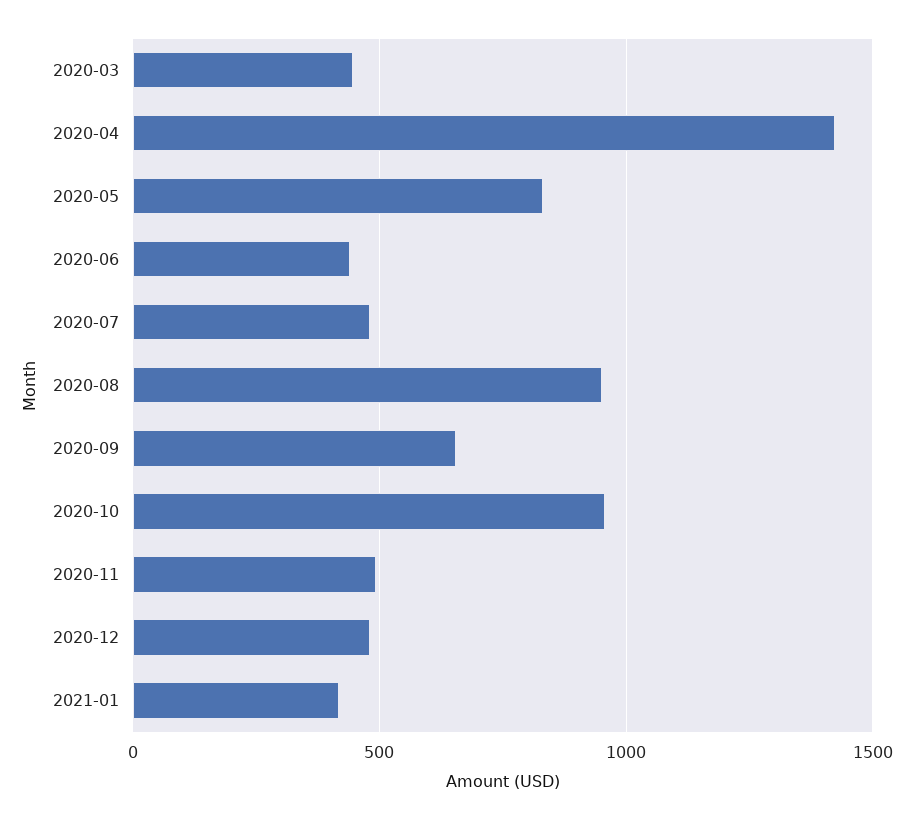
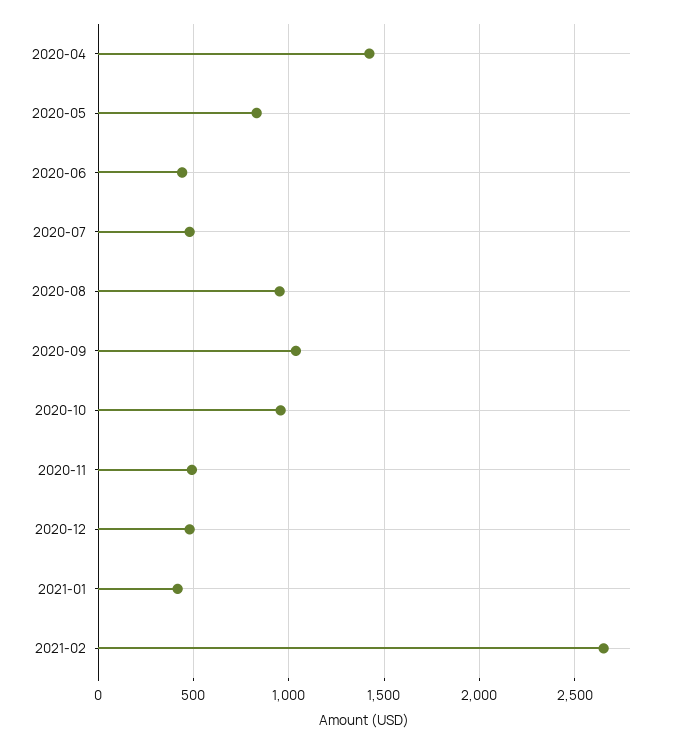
2020-03: 450 -> none
2020-09: 650 -> 1050
2021-02: none -> 2650

